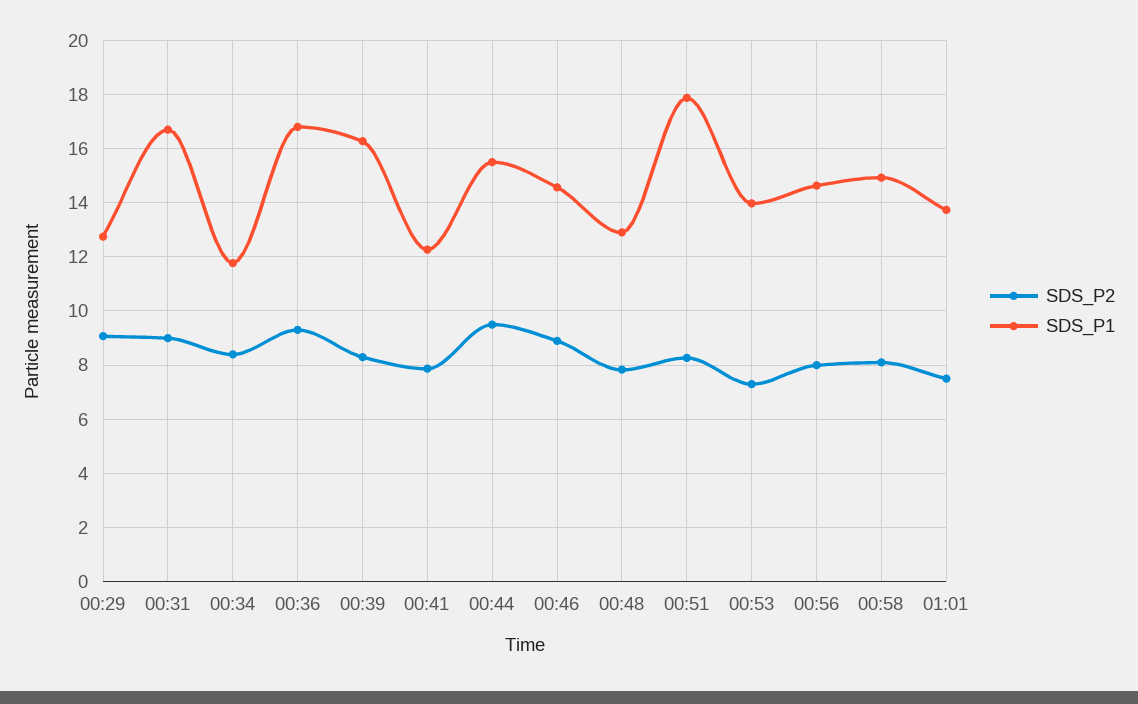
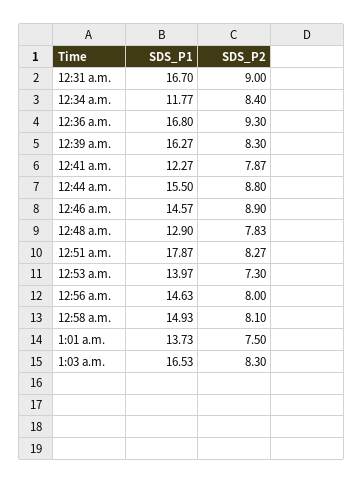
SDS_P2, 00:29: 9 -> none
SDS_P1, 00:29: 12.75 -> none
SDS_P2, 00:44: 9.5 -> 8.8
SDS_P1, 1:03 a.m.: none -> 16.53
SDS_P2, 1:03 a.m.: none -> 8.3

